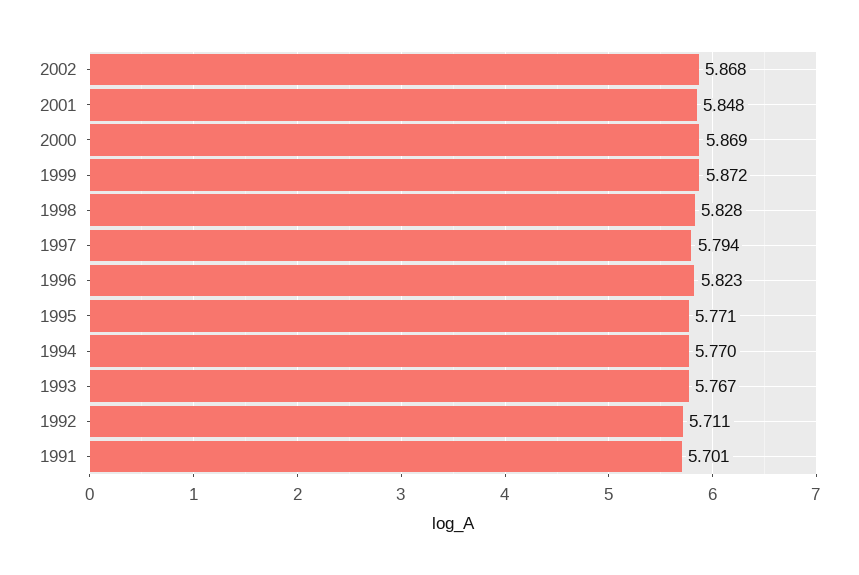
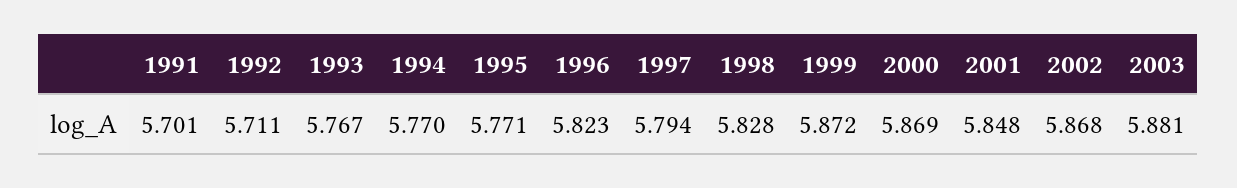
2003: none -> 5.881

